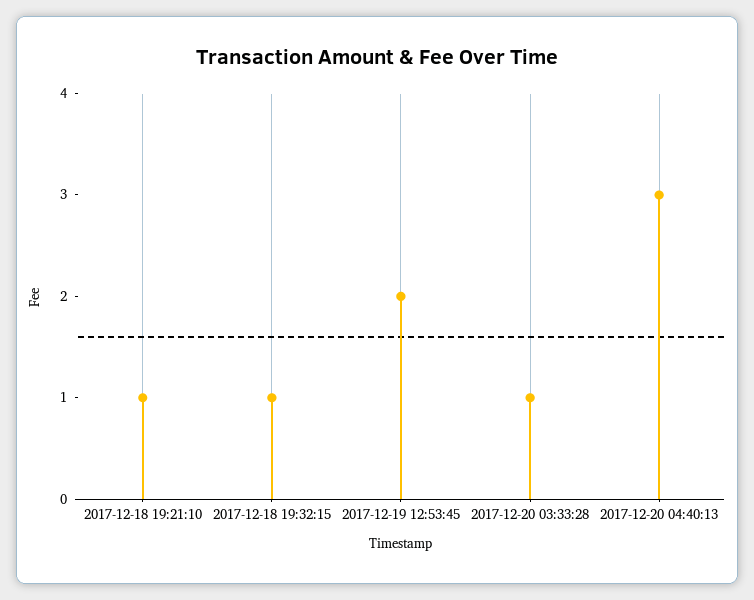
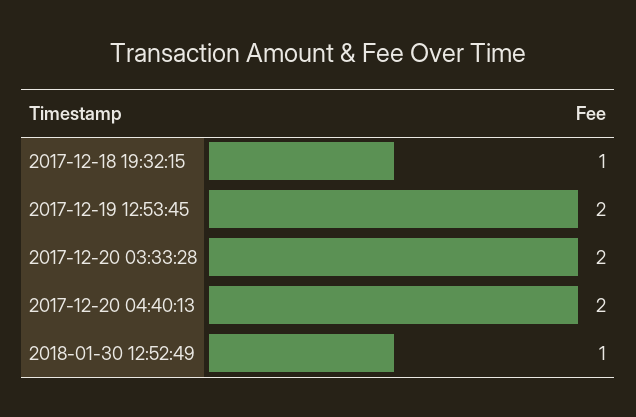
2017-12-18 19:21:10: 1 -> none
2017-12-20 03:33:28: 1 -> 2
2017-12-20 04:40:13: 3 -> 2
2018-01-30 12:52:49: none -> 1

